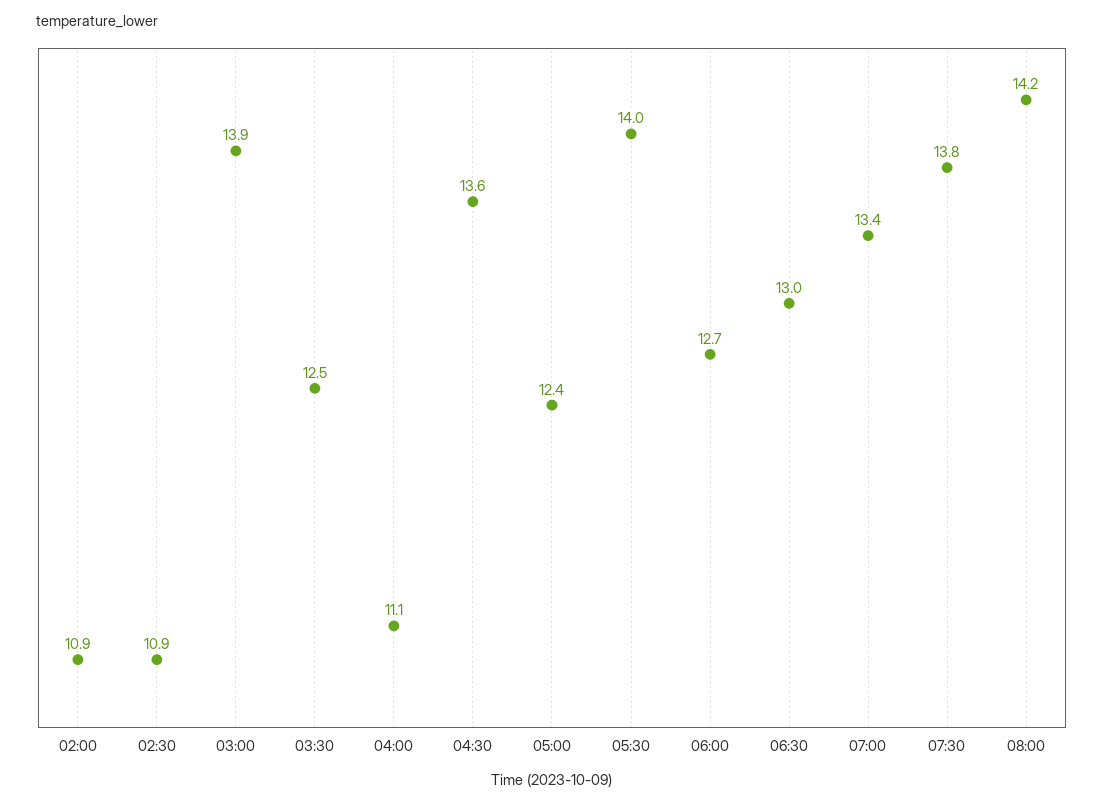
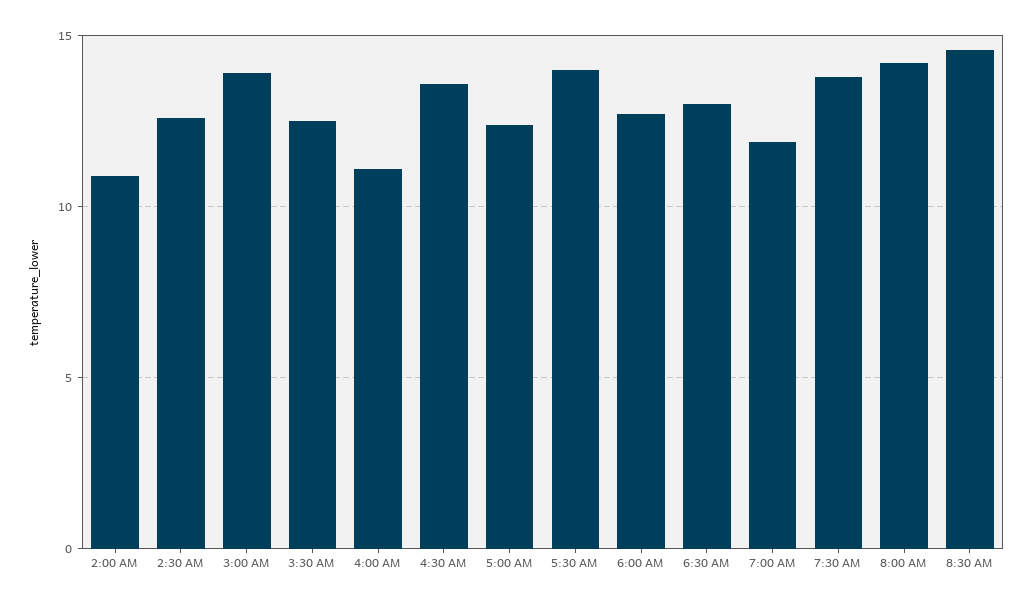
02:30: 10.9 -> 12.5
07:00: 13.4 -> 12
8:30 AM: none -> 14.5

